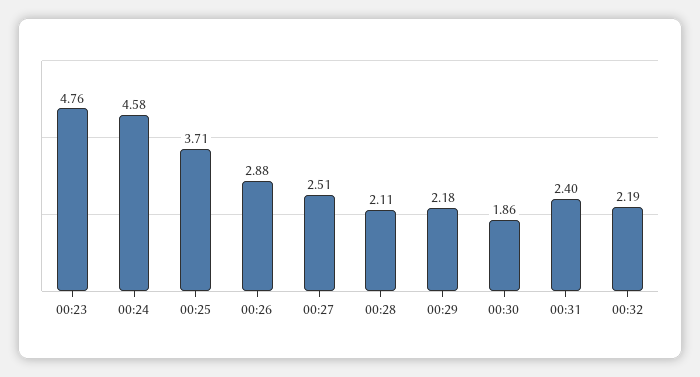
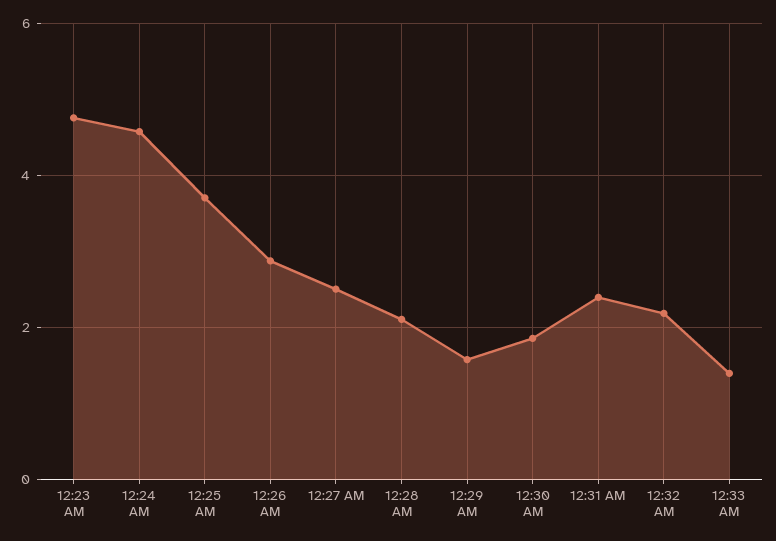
00:29: 2.18 -> 1.6
12:33 AM: none -> 1.4

